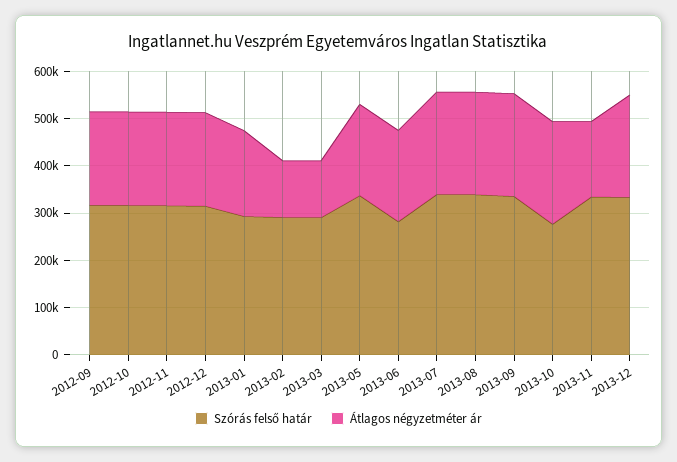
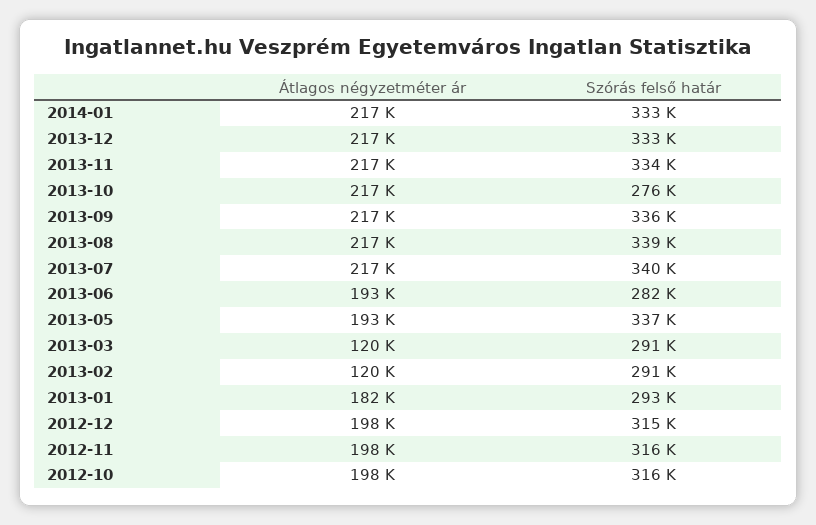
Szórás felső határ, 2012-09: 320000 -> none
Átlagos négyzetméter ár, 2012-09: 200000 -> none
Átlagos négyzetméter ár, 2013-11: 160000 -> 217000
Átlagos négyzetméter ár, 2014-01: none -> 217000
Szórás felső határ, 2014-01: none -> 333000

